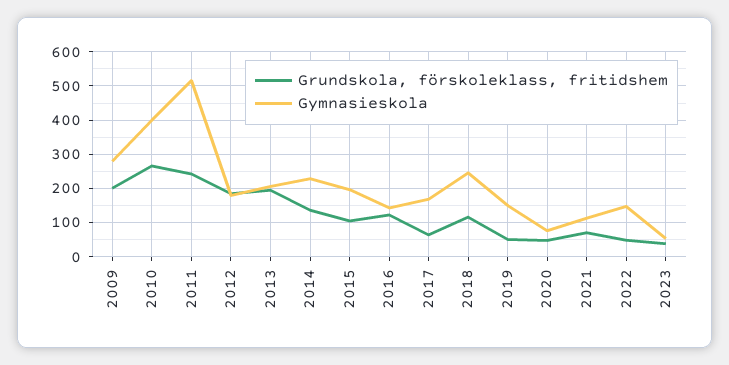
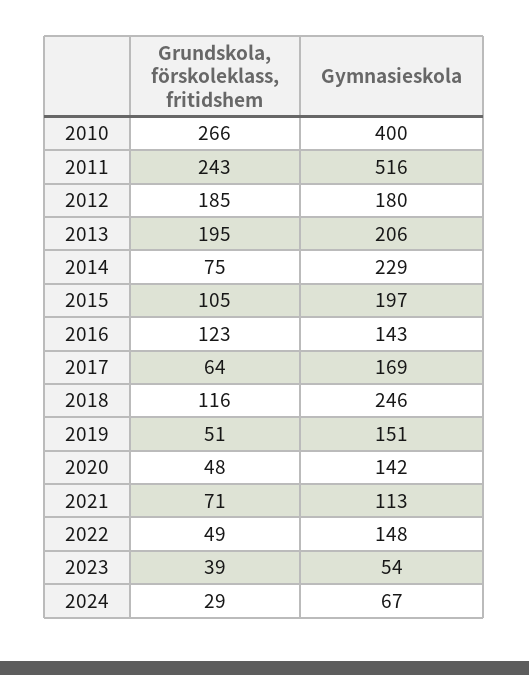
Grundskola, förskoleklass, fritidshem, 2009: 200 -> none
Gymnasieskola, 2009: 280 -> none
Grundskola, förskoleklass, fritidshem, 2014: 140 -> 75
Gymnasieskola, 2020: 80 -> 142
Grundskola, förskoleklass, fritidshem, 2024: none -> 29
Gymnasieskola, 2024: none -> 67

